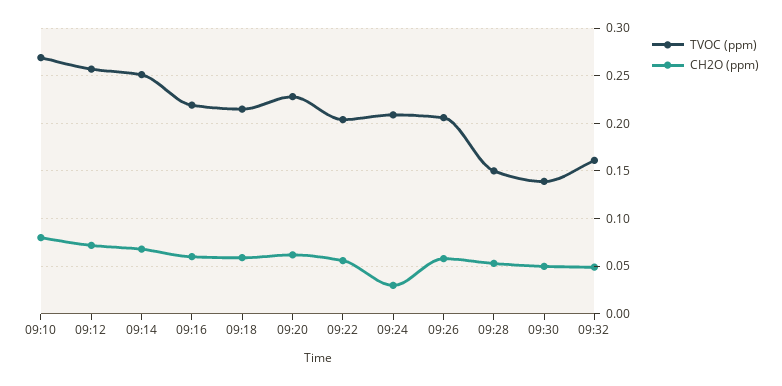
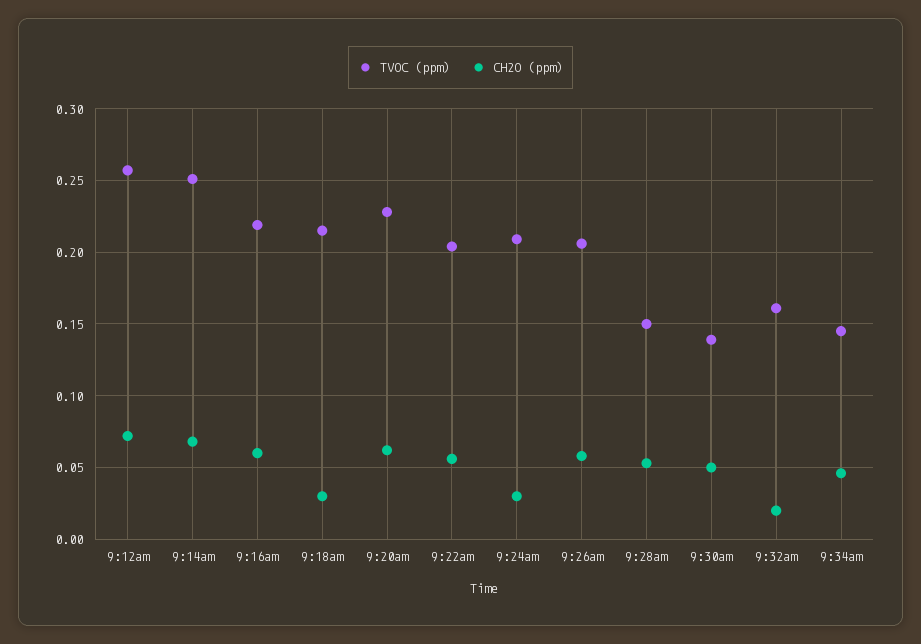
TVOC (ppm), 09:10: 0.27 -> none
CH2O (ppm), 09:10: 0.08 -> none
CH2O (ppm), 09:18: 0.06 -> 0.03
CH2O (ppm), 09:32: 0.05 -> 0.02
TVOC (ppm), 9:34am: none -> 0.145
CH2O (ppm), 9:34am: none -> 0.045

